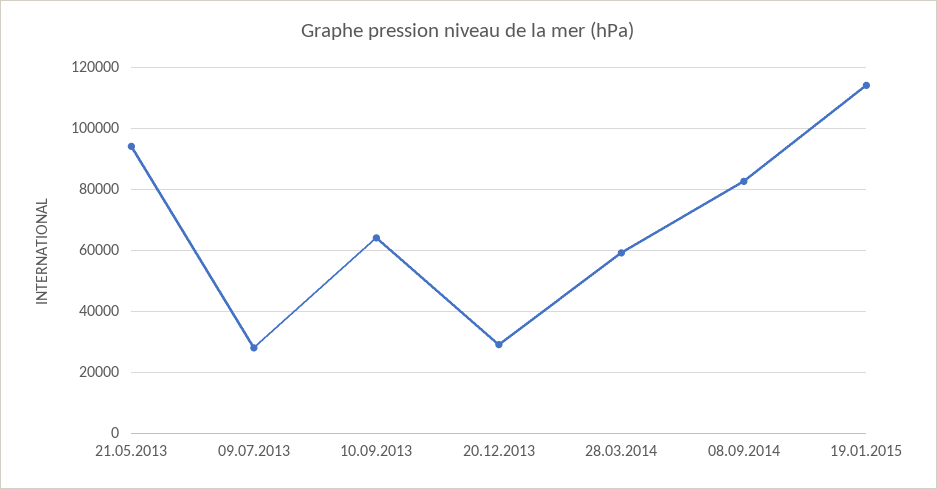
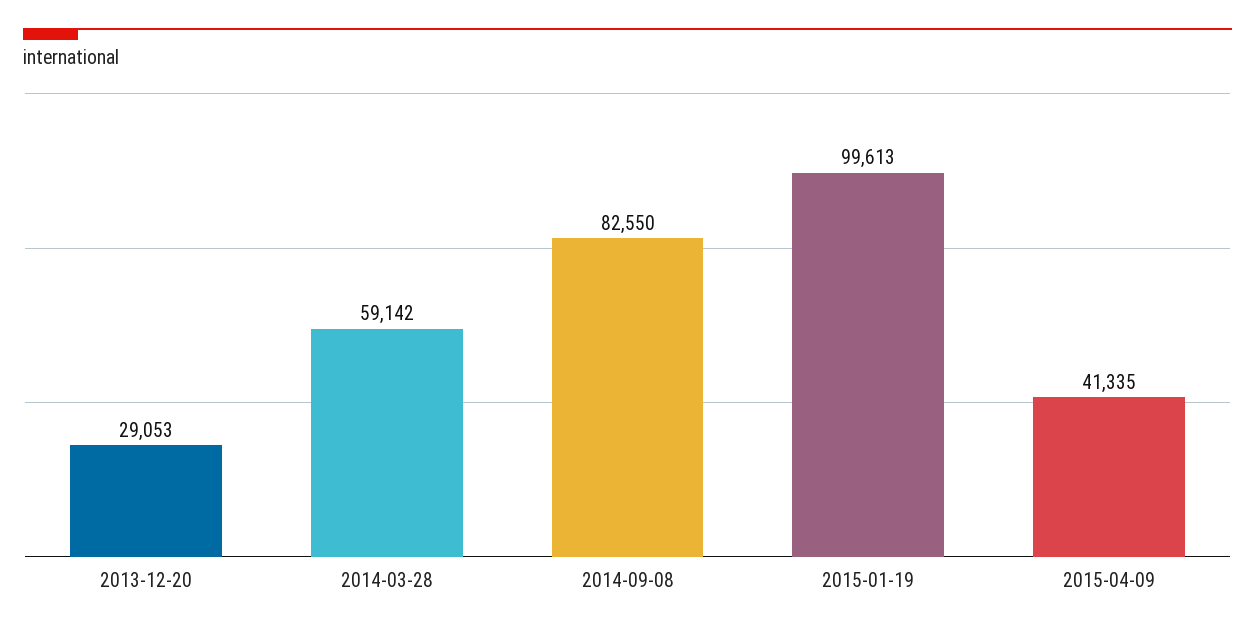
21.05.2013: 94000 -> none
09.07.2013: 28000 -> none
10.09.2013: 64000 -> none
19.01.2015: 114000 -> 99613
2015-04-09: none -> 41335

